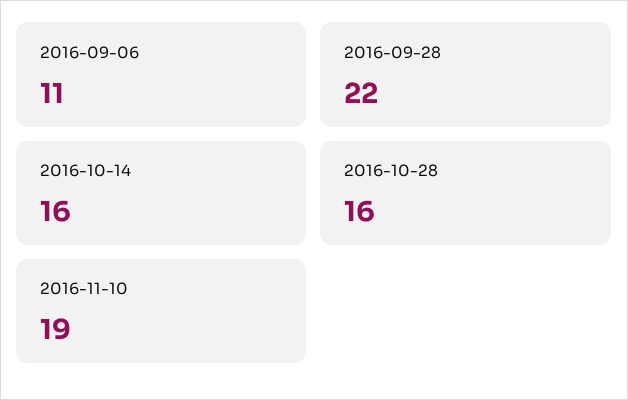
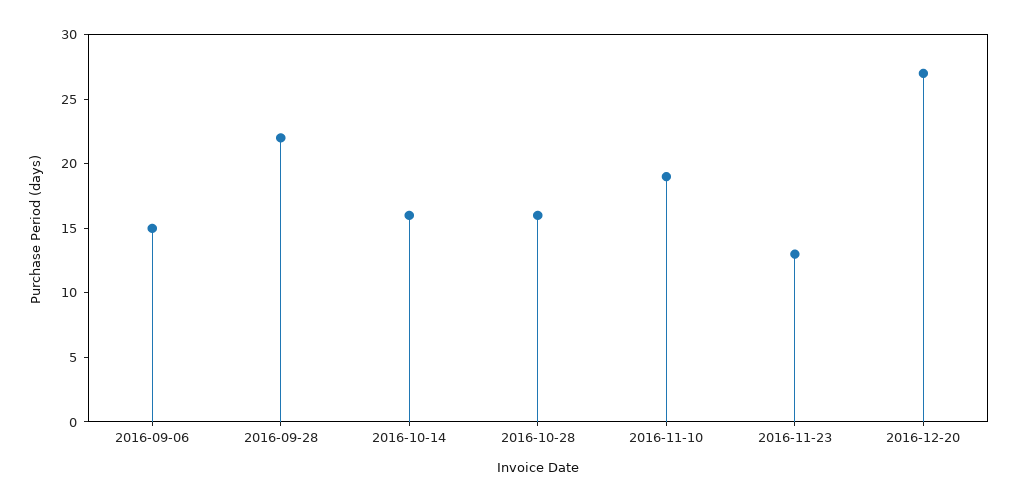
2016-09-06: 11 -> 15
2016-11-23: none -> 13
2016-12-20: none -> 27

